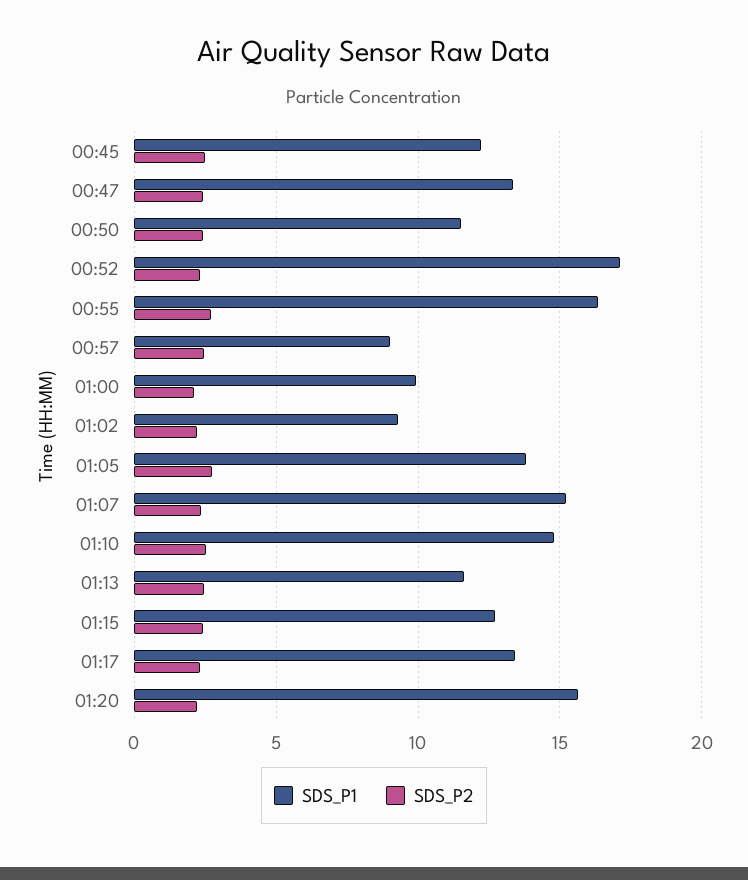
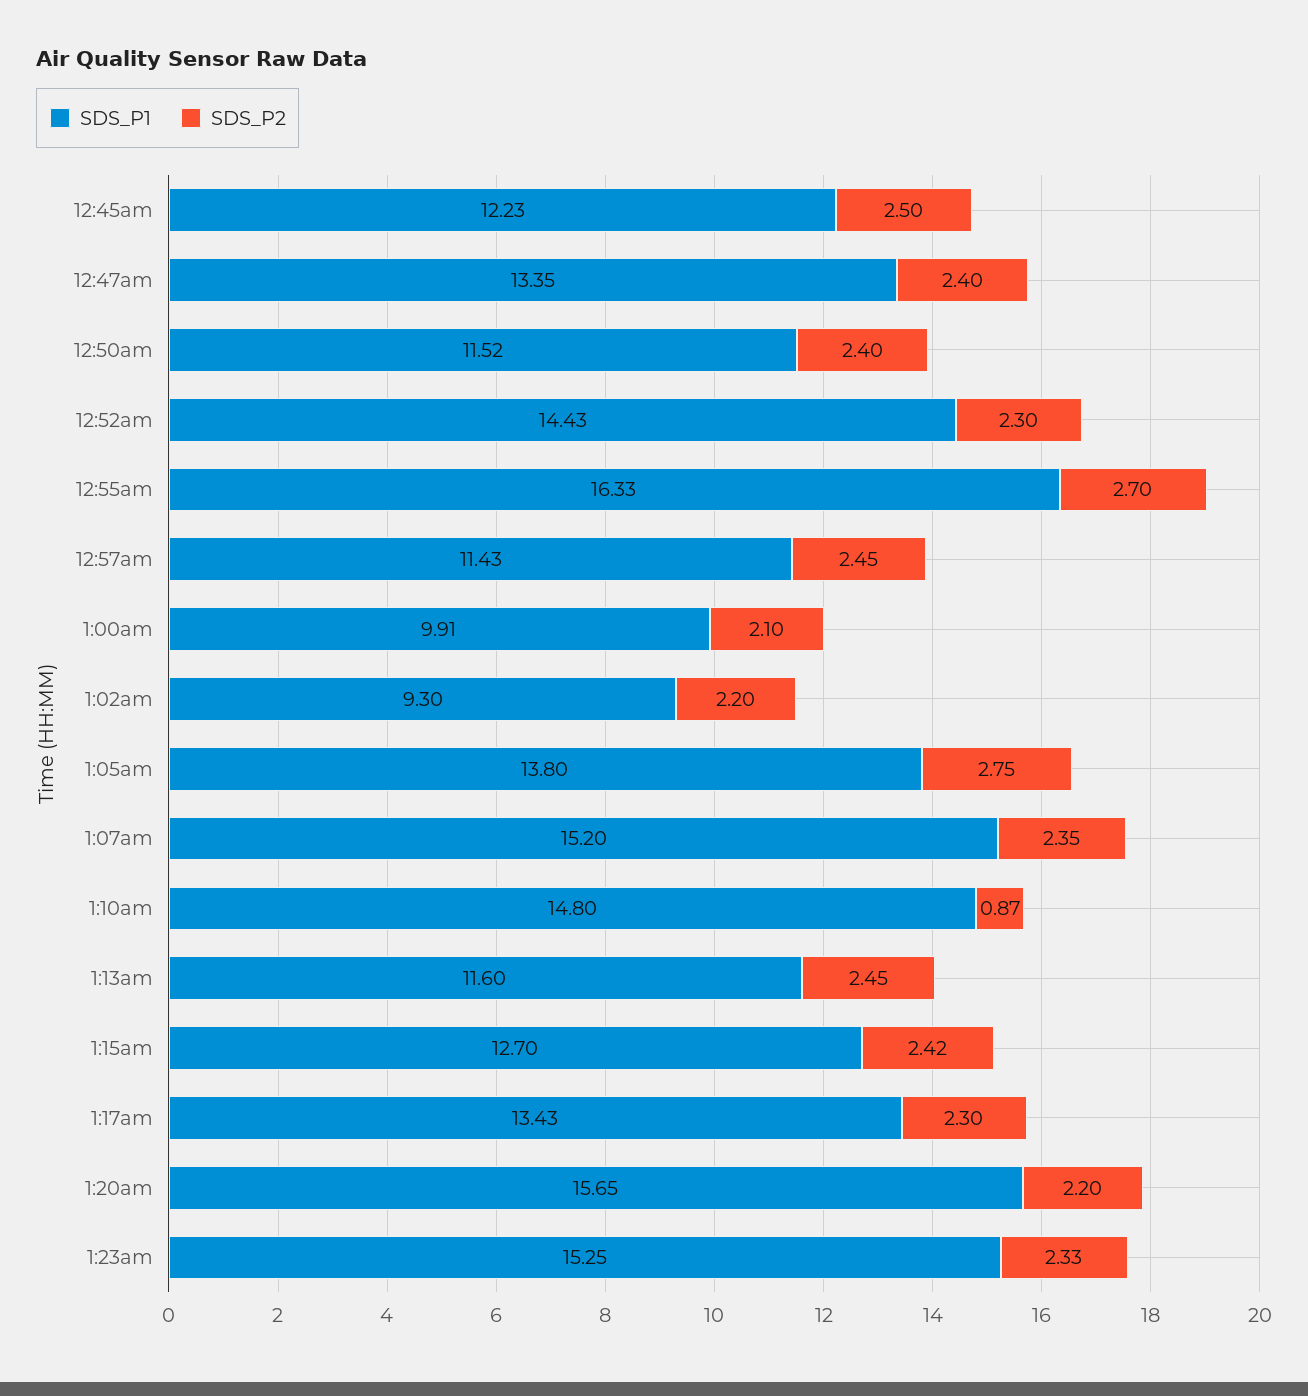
SDS_P1, 00:52: 17 -> 14.43
SDS_P1, 00:57: 9 -> 11.43
SDS_P2, 01:10: 2.5 -> 0.87
SDS_P1, 1:23am: none -> 15.25
SDS_P2, 1:23am: none -> 2.33

